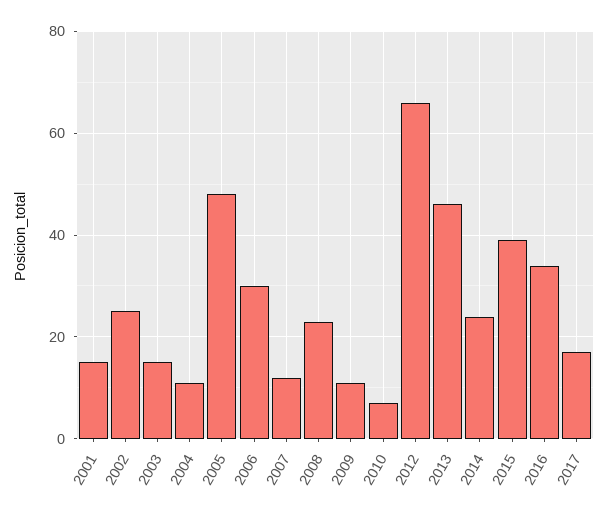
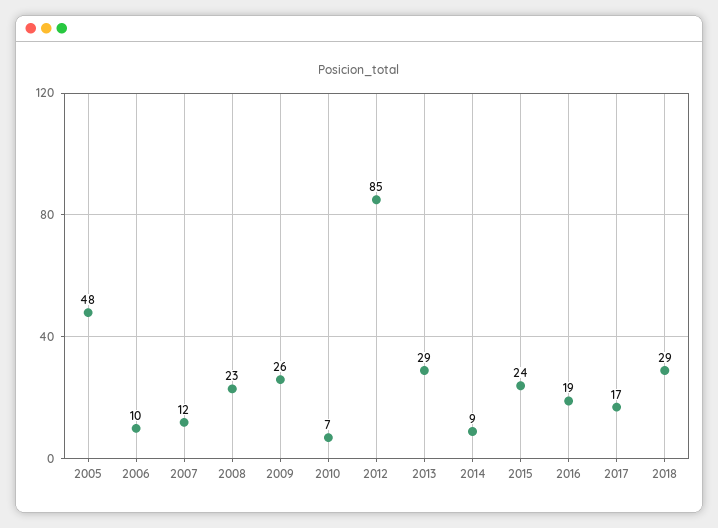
2001: 15 -> none
2002: 25 -> none
2003: 15 -> none
2004: 10 -> none
2006: 30 -> 10
2009: 10 -> 26
2012: 65 -> 85
2013: 45 -> 29
2014: 25 -> 9
2015: 40 -> 24
2016: 35 -> 19
2018: none -> 29

